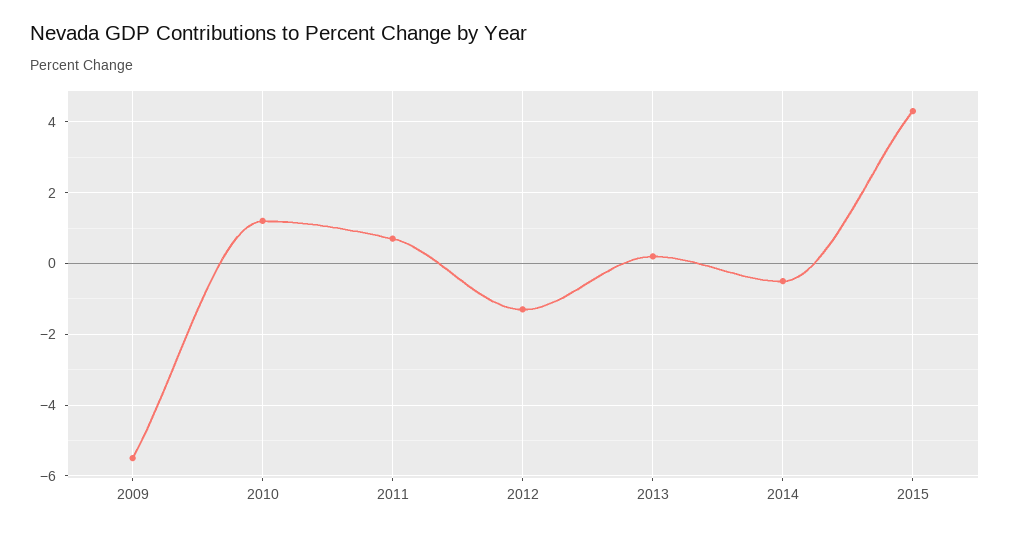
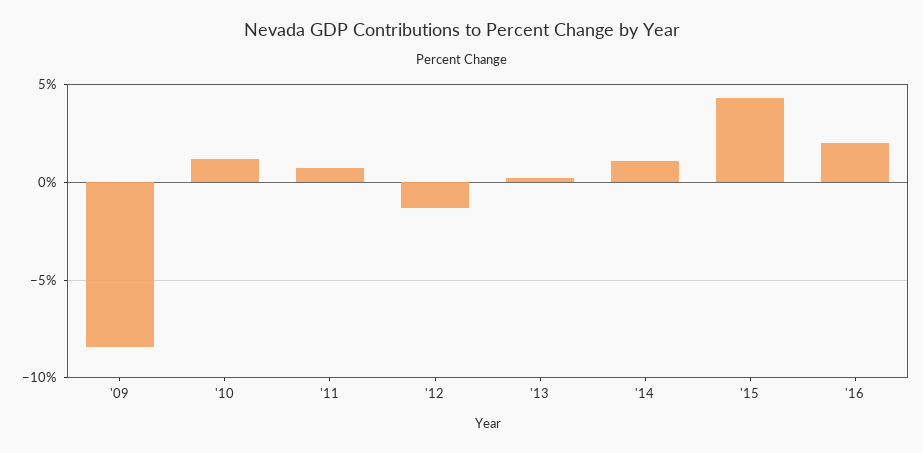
2009: -5.5 -> -8.5
2014: -0.5 -> 1
'16: none -> 2

